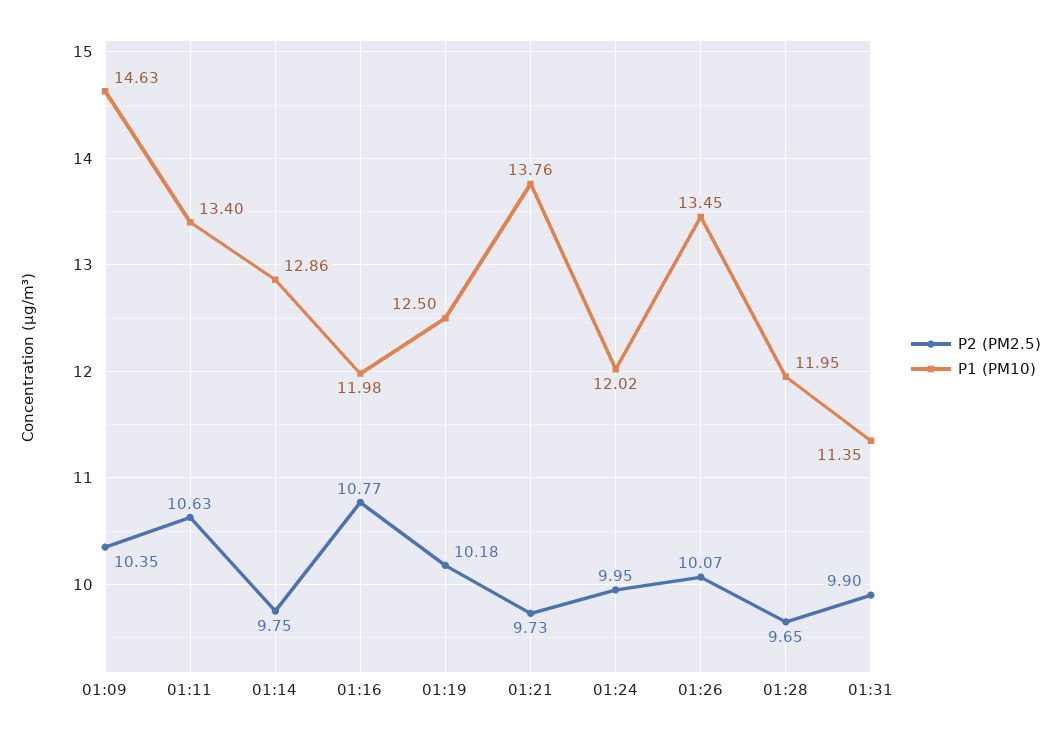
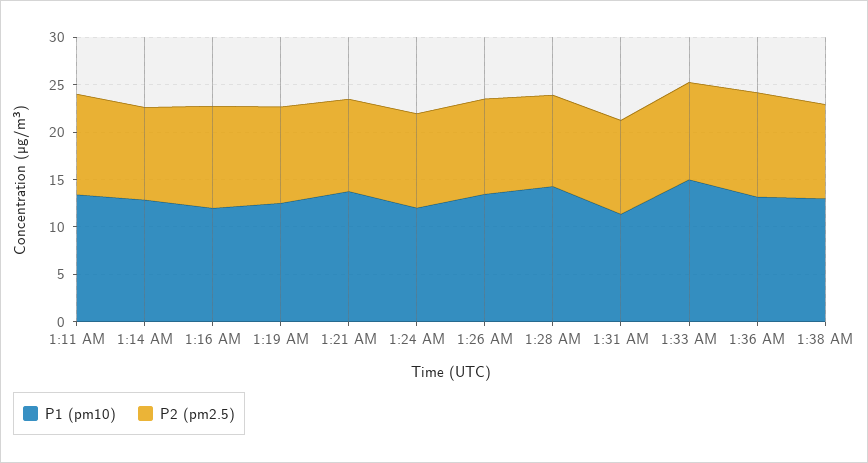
P2 (PM2.5), 01:09: 10.35 -> none
P1 (PM10), 01:09: 14.63 -> none
P1 (PM10), 01:28: 11.95 -> 14
P1 (PM10), 1:33 AM: none -> 15
P2 (PM2.5), 1:33 AM: none -> 10
P1 (PM10), 1:36 AM: none -> 13
P2 (PM2.5), 1:36 AM: none -> 11
P1 (PM10), 1:38 AM: none -> 13
P2 (PM2.5), 1:38 AM: none -> 10

